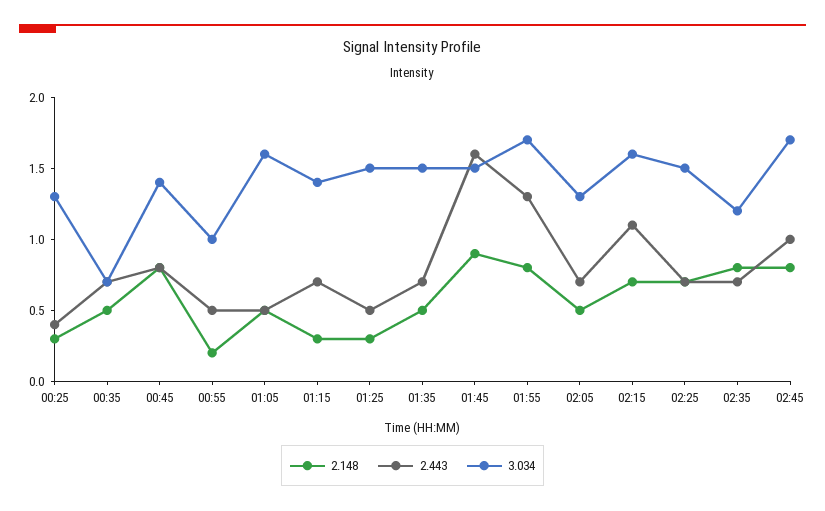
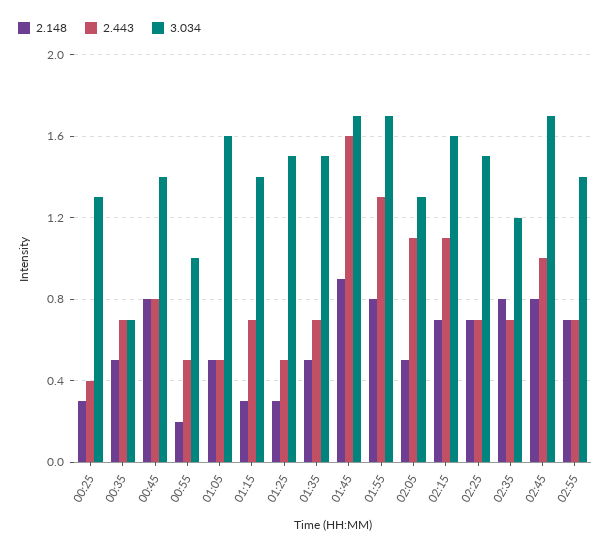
3.034, 01:45: 1.5 -> 1.7
2.443, 02:05: 0.7 -> 1.1
2.148, 02:55: none -> 0.7
2.443, 02:55: none -> 0.7
3.034, 02:55: none -> 1.4

